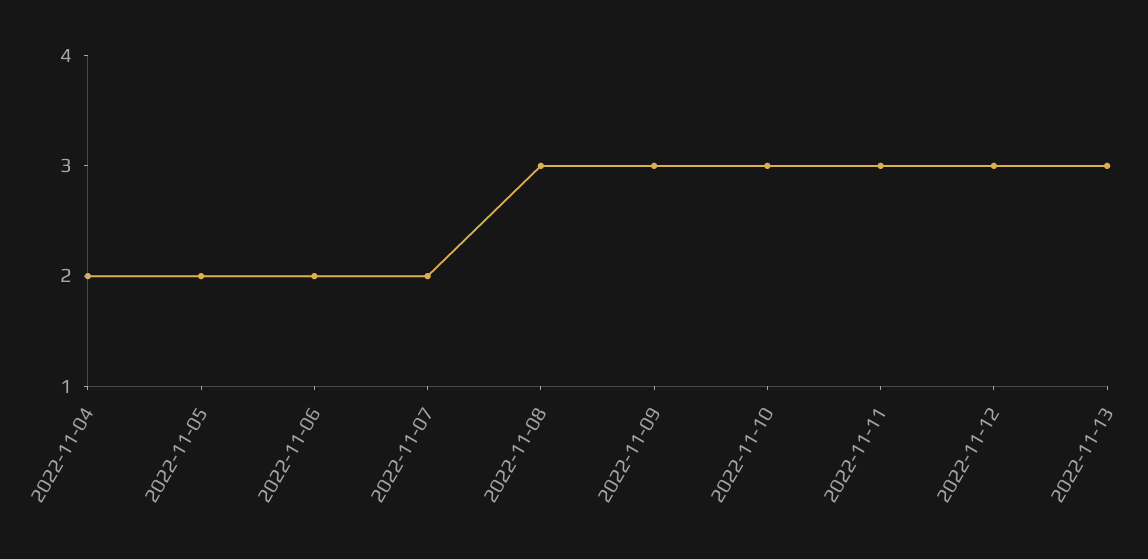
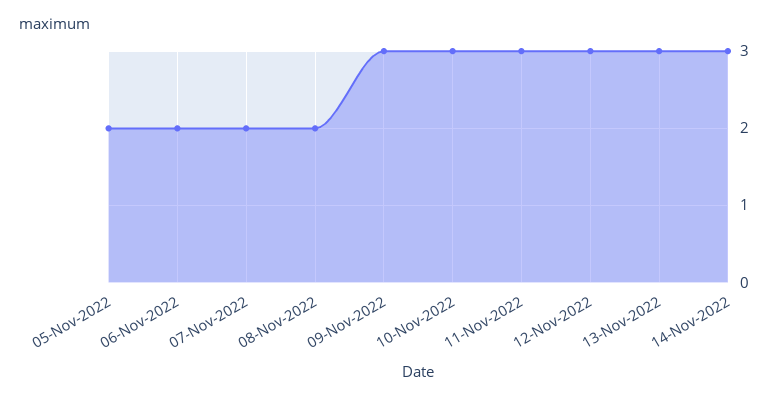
2022-11-04: 2 -> none
2022-11-08: 3 -> 2
14-Nov-2022: none -> 3

